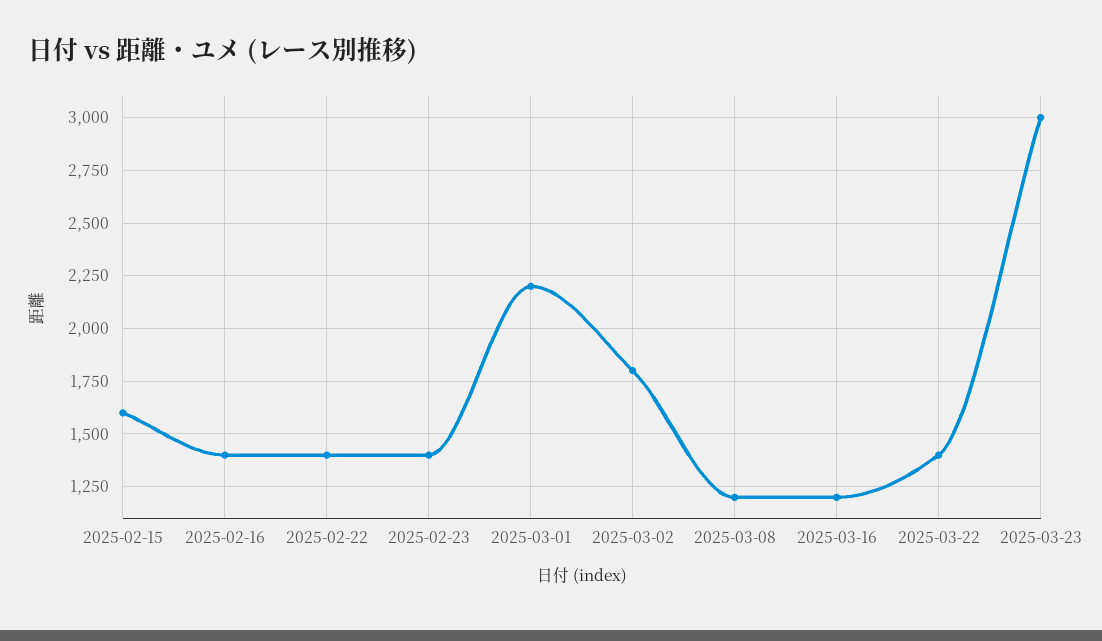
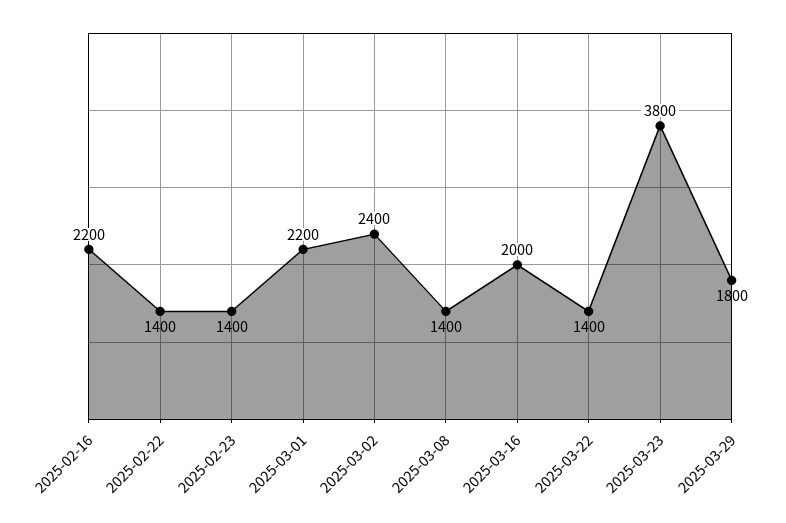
2025-02-15: 1600 -> none
2025-02-16: 1400 -> 2200
2025-03-02: 1800 -> 2400
2025-03-08: 1200 -> 1400
2025-03-16: 1200 -> 2000
2025-03-23: 3000 -> 3800
2025-03-29: none -> 1800

